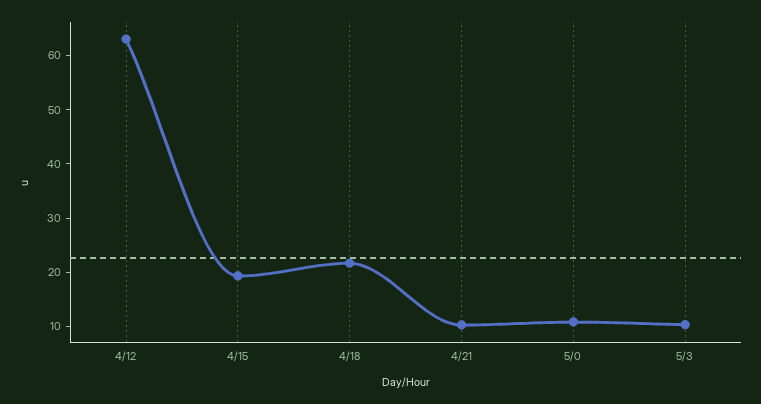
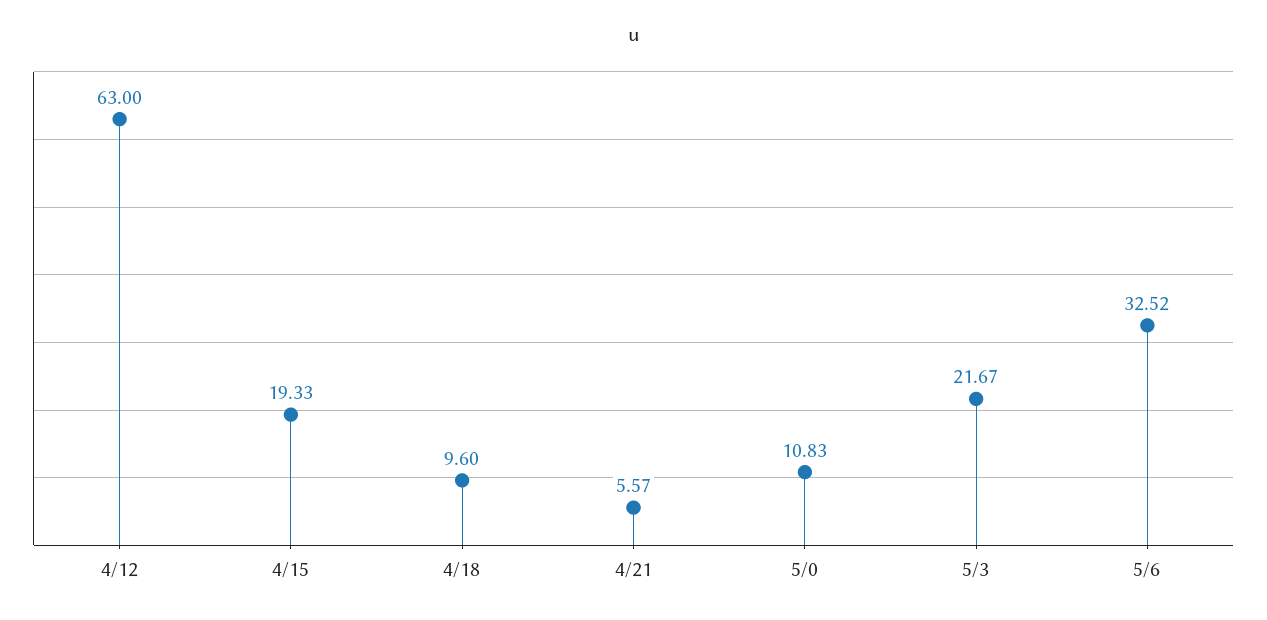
4/18: 22 -> 9.6
4/21: 10 -> 5.57
5/3: 10 -> 21.67
5/6: none -> 32.52

